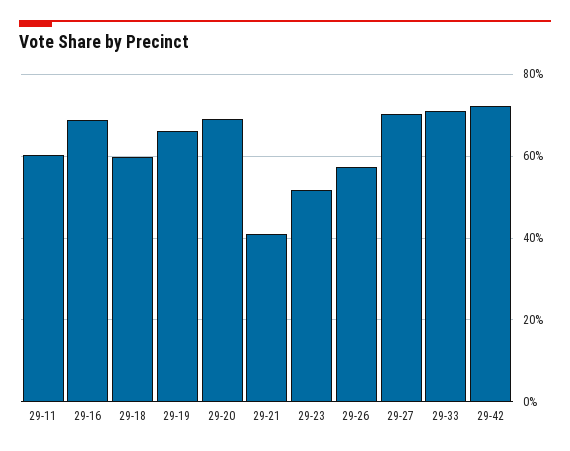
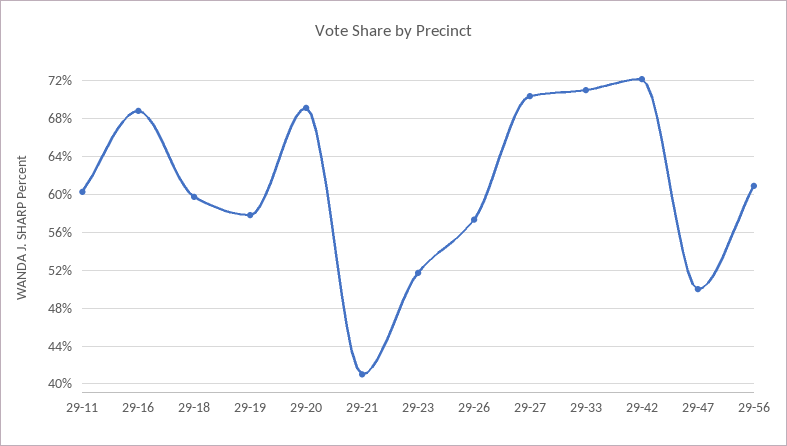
29-19: 66 -> 58
29-47: none -> 50
29-56: none -> 61

